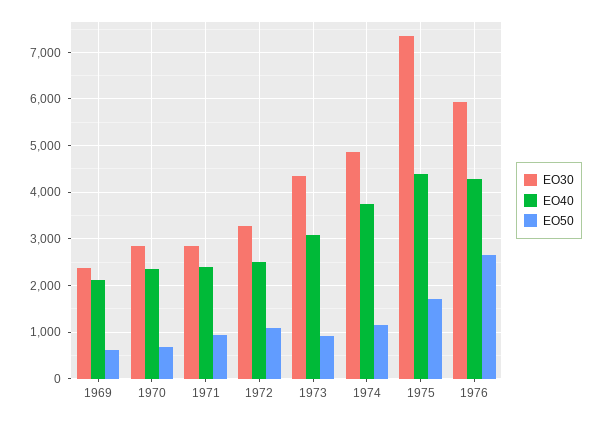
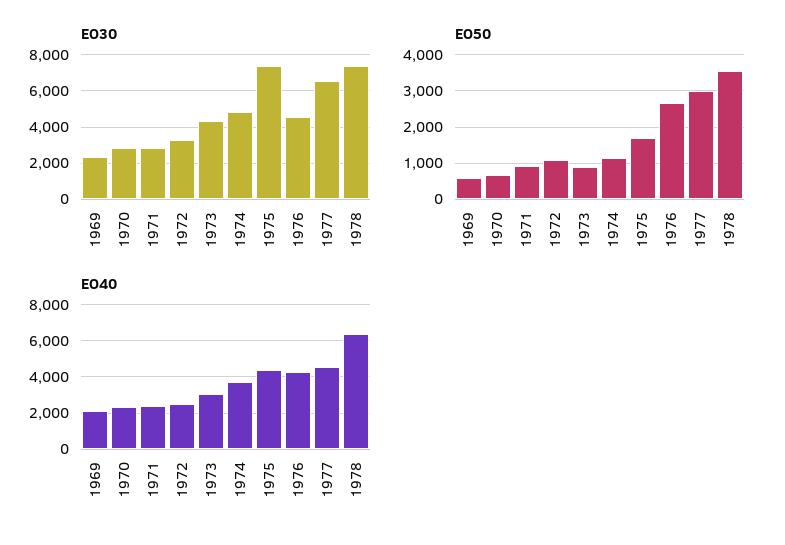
EO30, 1976: 6000 -> 4500
EO30, 1977: none -> 6500
EO30, 1978: none -> 7500
EO50, 1977: none -> 3000
EO50, 1978: none -> 3600
EO40, 1977: none -> 4500
EO40, 1978: none -> 6500

